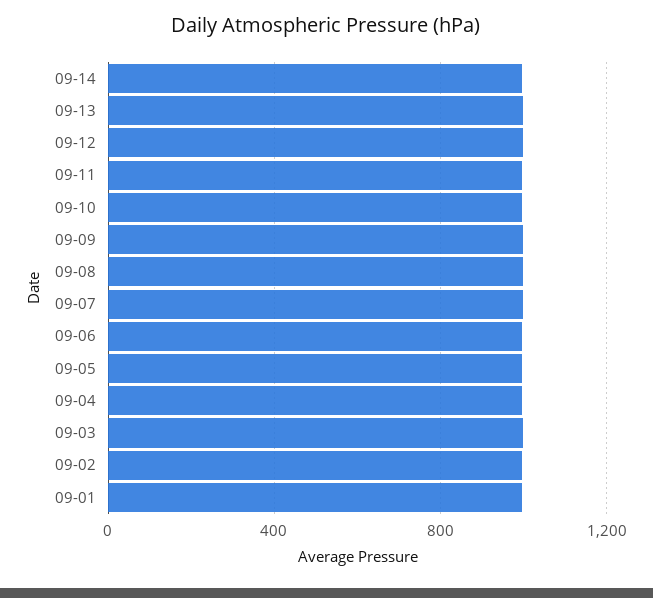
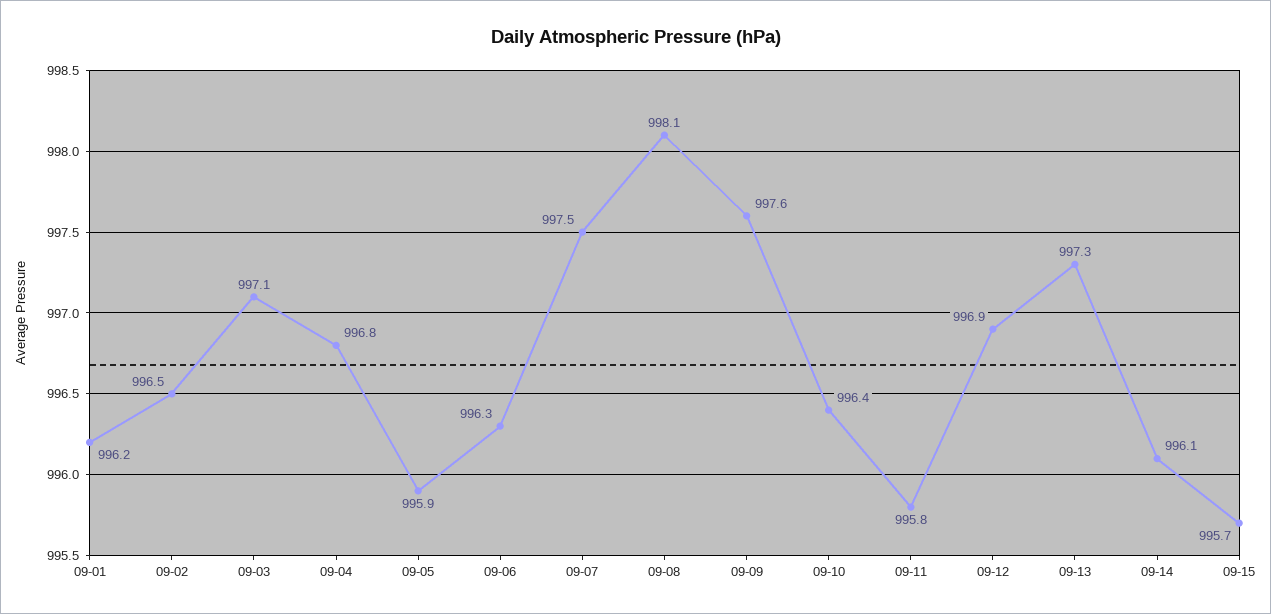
09-15: none -> 995.7

